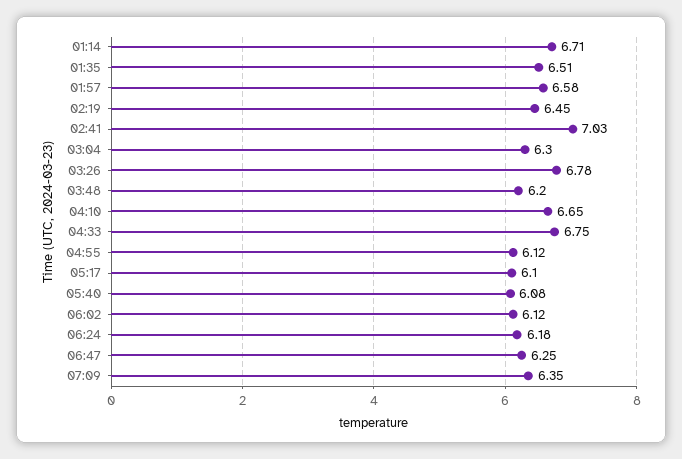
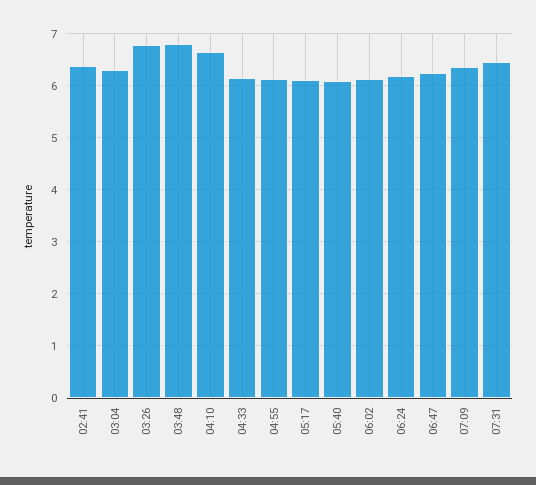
01:14: 6.71 -> none
01:35: 6.51 -> none
01:57: 6.58 -> none
02:19: 6.45 -> none
02:41: 7.03 -> 6.4
03:48: 6.2 -> 6.8
04:33: 6.75 -> 6.2
07:31: none -> 6.4

